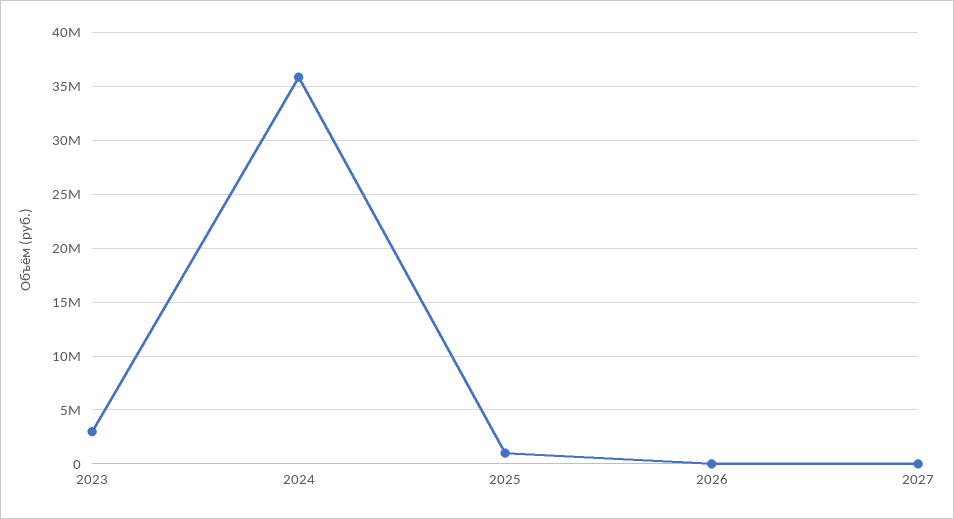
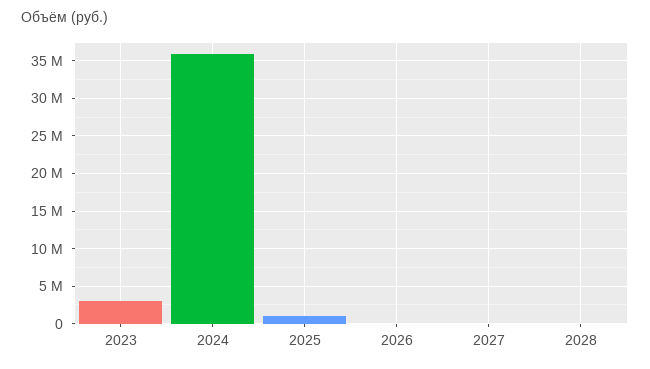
2028: none -> 0

